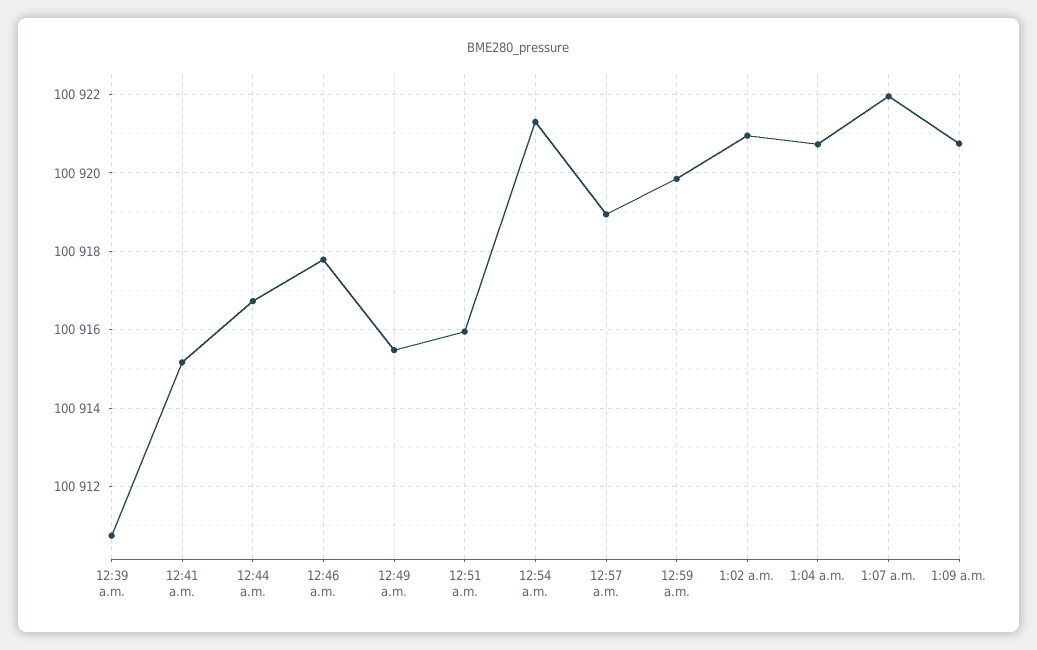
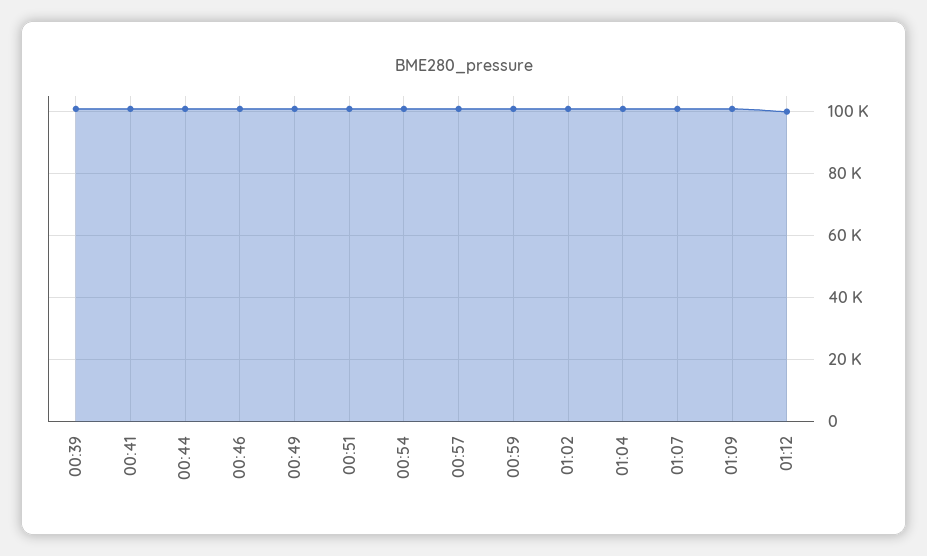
01:12: none -> 100000

